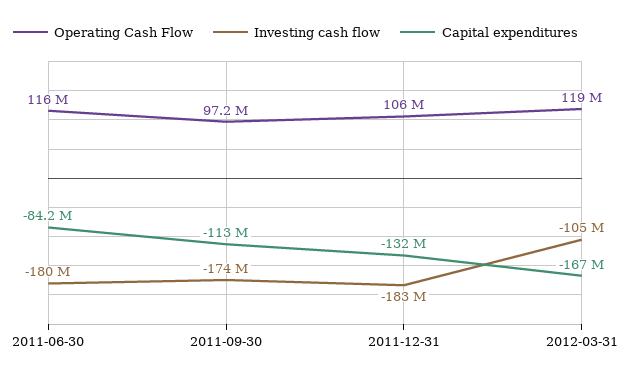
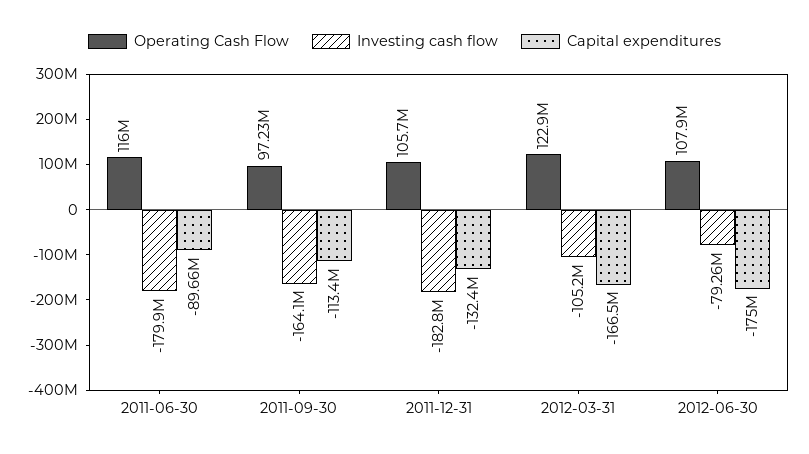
Capital expenditures, 2011-06-30: -84200000 -> -89660000
Investing cash flow, 2011-09-30: -174000000 -> -164100000
Operating Cash Flow, 2012-03-31: 119000000 -> 122900000
Operating Cash Flow, 2012-06-30: none -> 107900000
Investing cash flow, 2012-06-30: none -> -79260000
Capital expenditures, 2012-06-30: none -> -175000000

